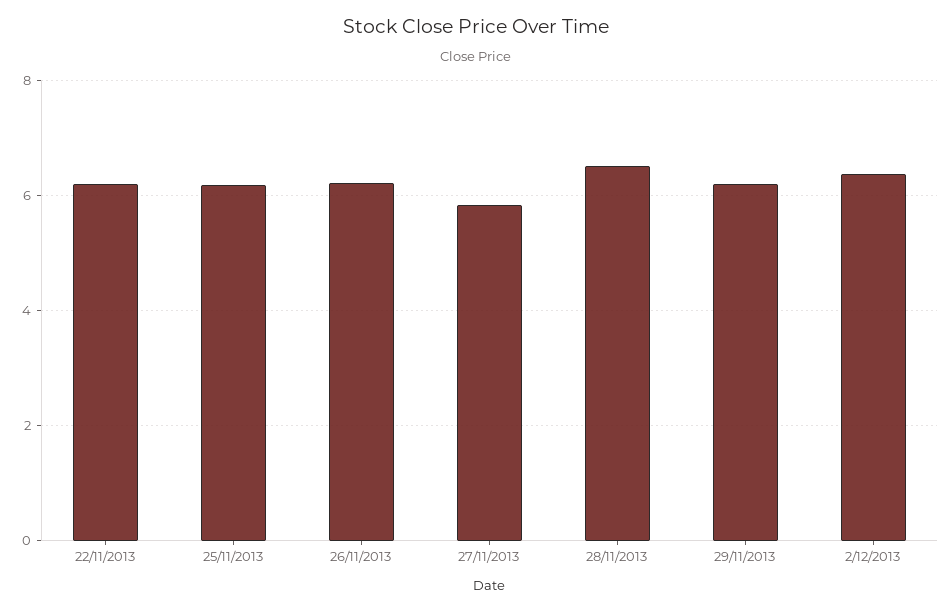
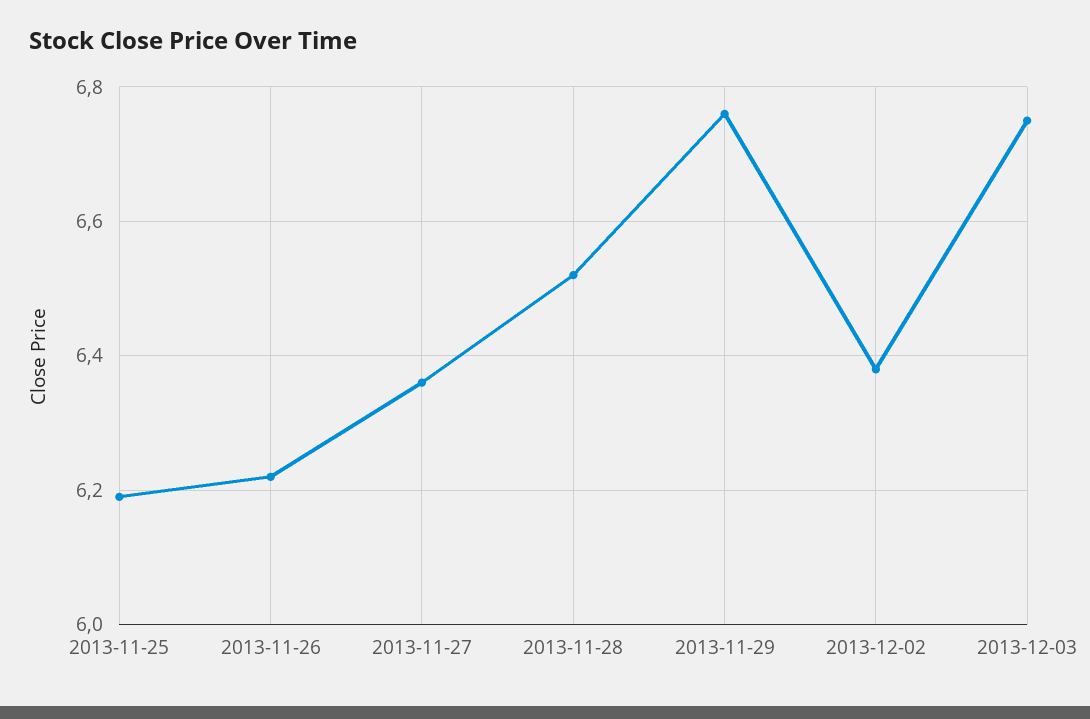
22/11/2013: 6.2 -> none
27/11/2013: 5.8 -> 6.35
29/11/2013: 6.2 -> 6.75
2013-12-03: none -> 6.75

